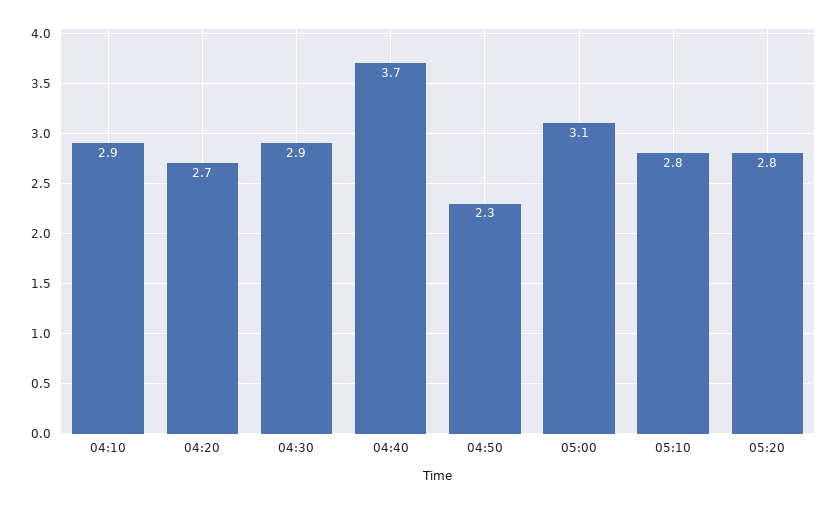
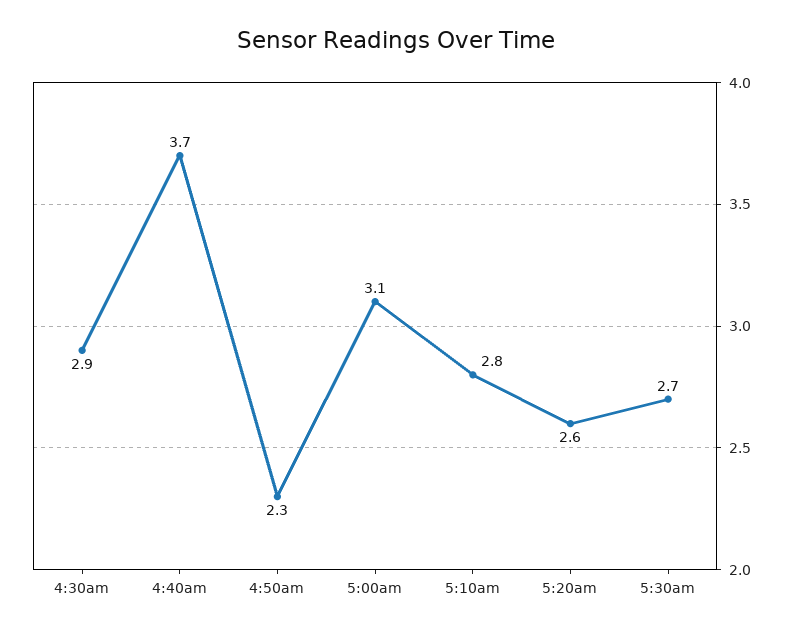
04:10: 2.9 -> none
04:20: 2.7 -> none
05:20: 2.8 -> 2.6
5:30am: none -> 2.7

